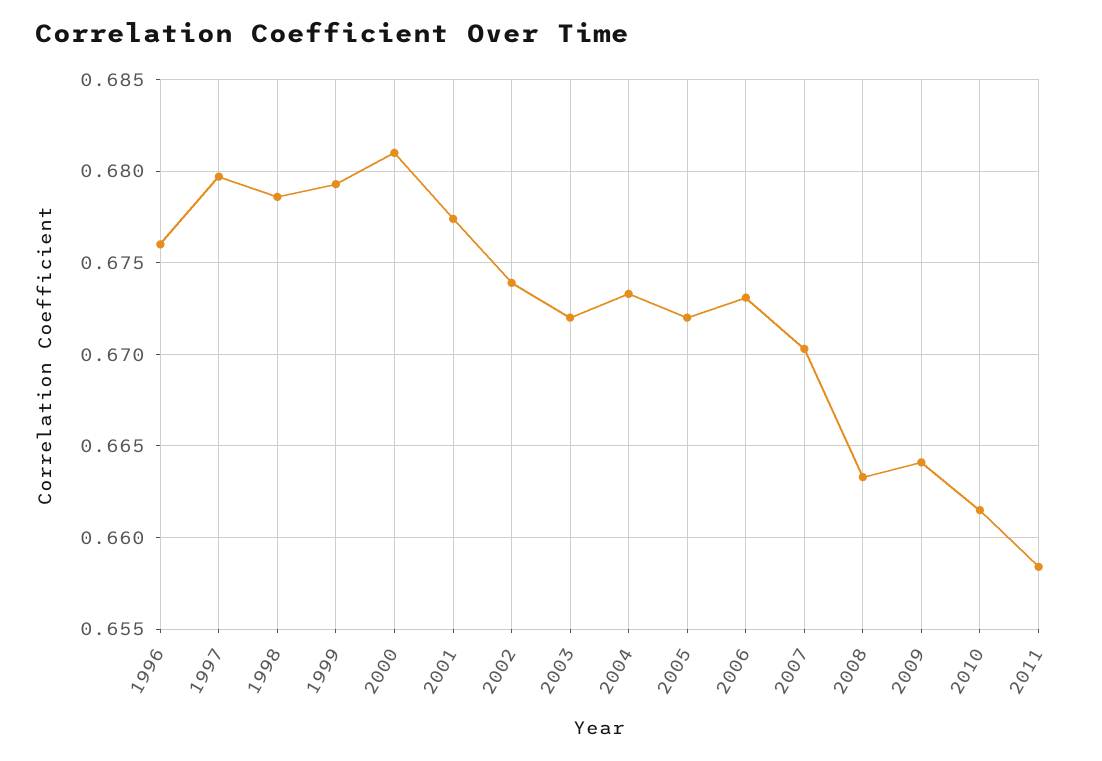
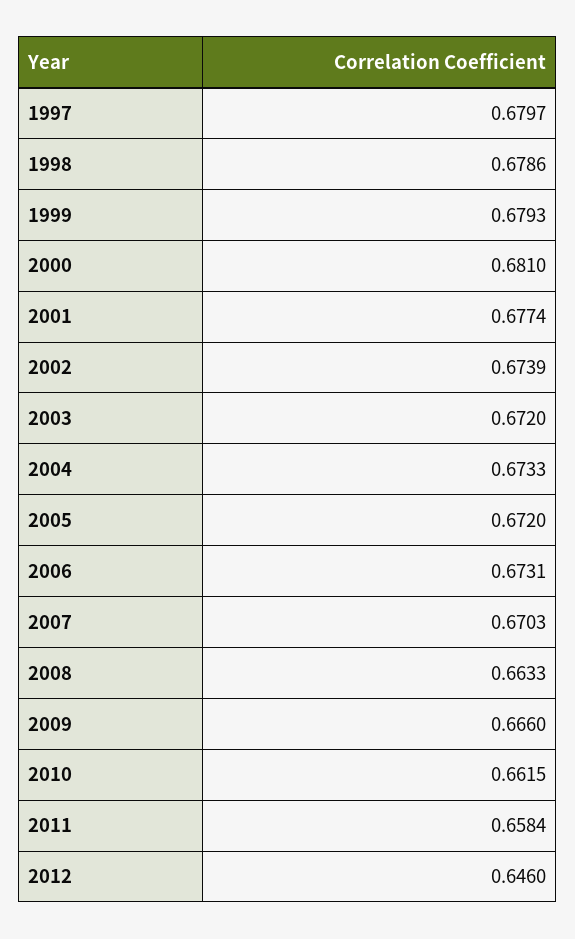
1996: 0.676 -> none
2009: 0.664 -> 0.666
2012: none -> 0.646

